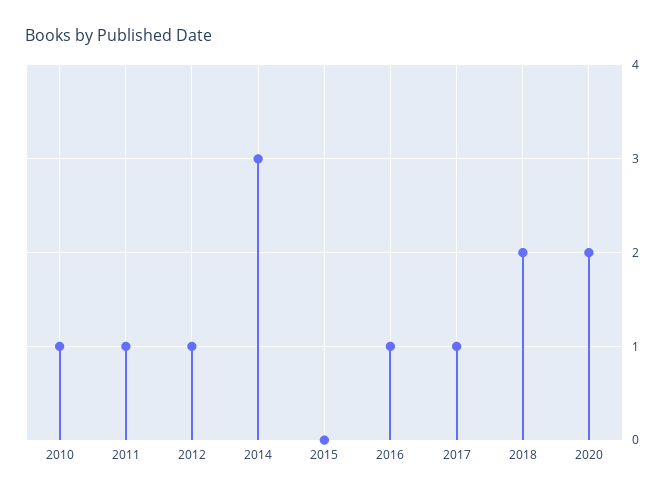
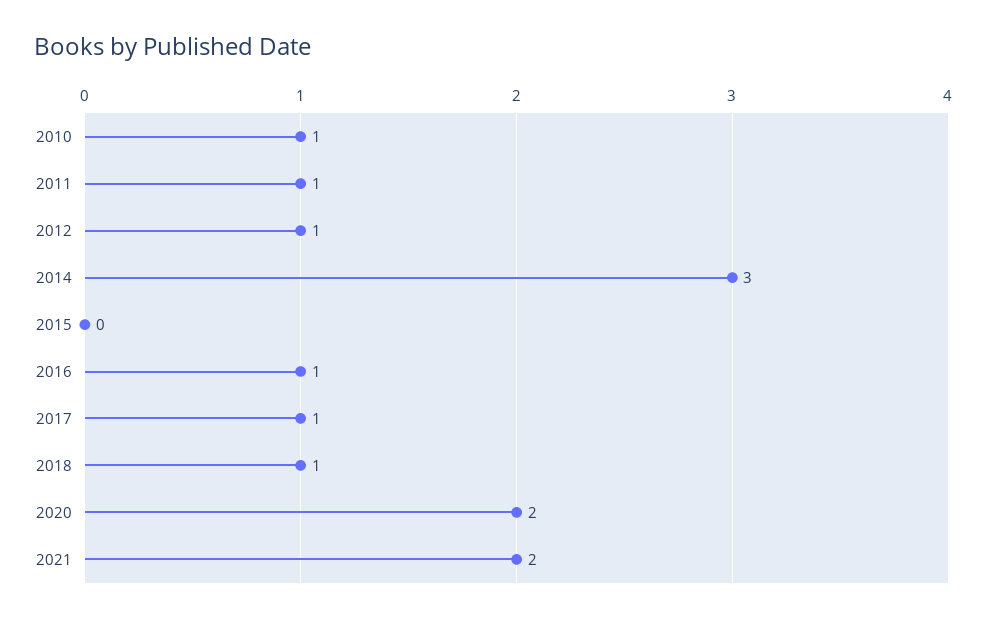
2018: 2 -> 1
2021: none -> 2

